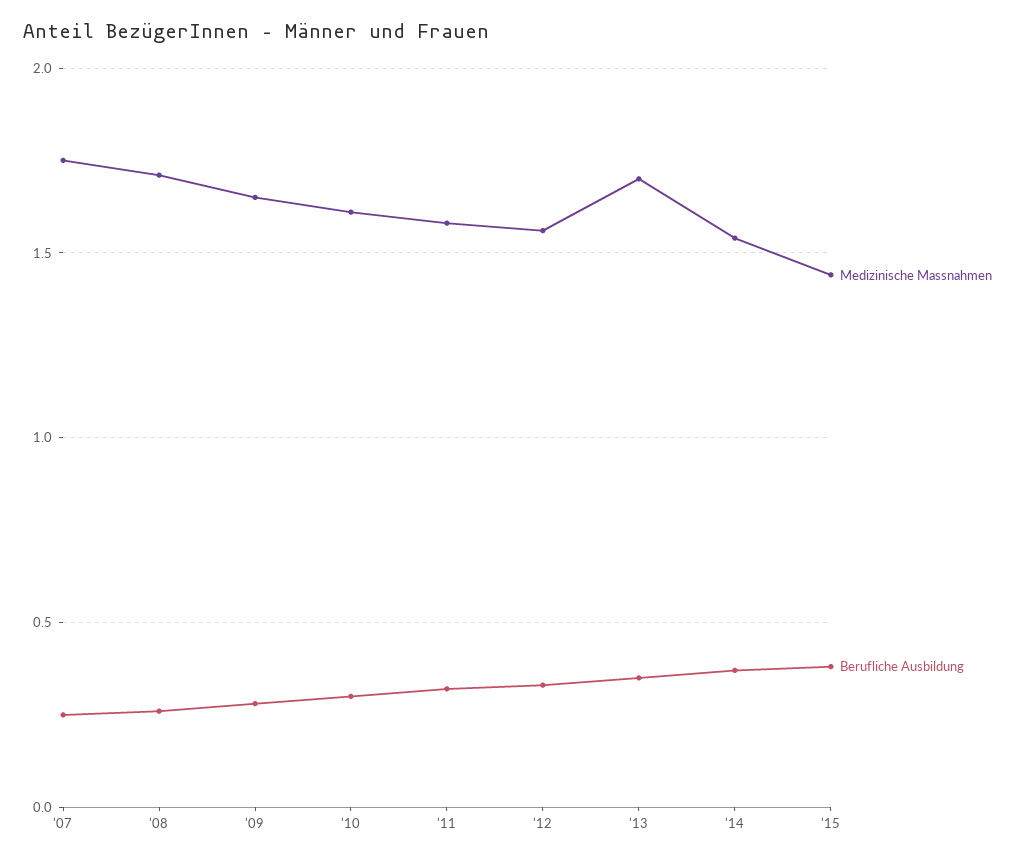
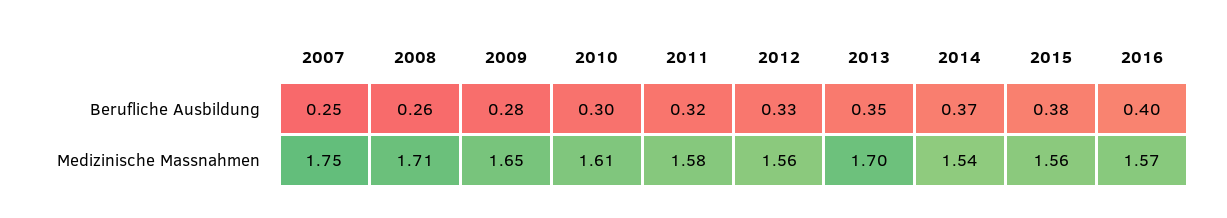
Medizinische Massnahmen, '15: 1.45 -> 1.56
Berufliche Ausbildung, 2016: none -> 0.4
Medizinische Massnahmen, 2016: none -> 1.57

